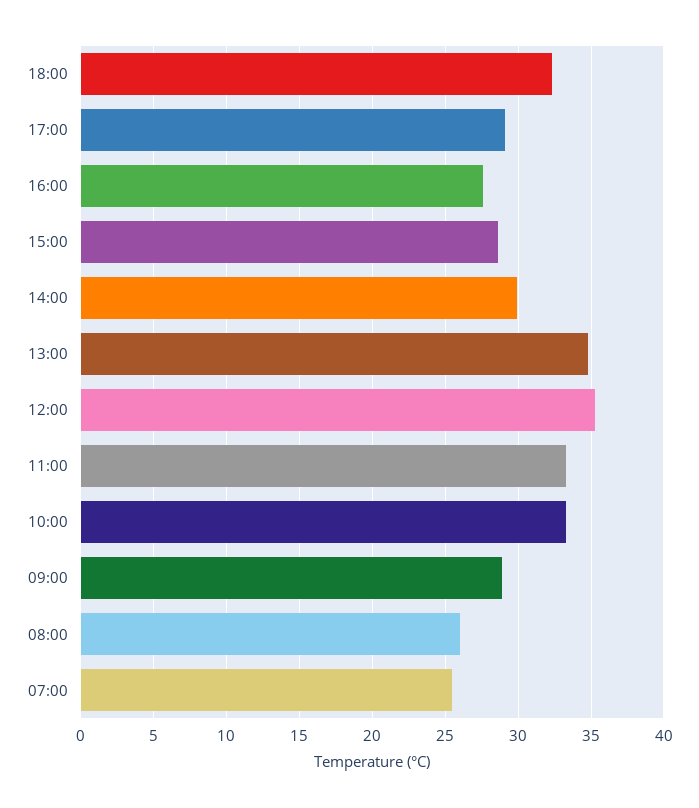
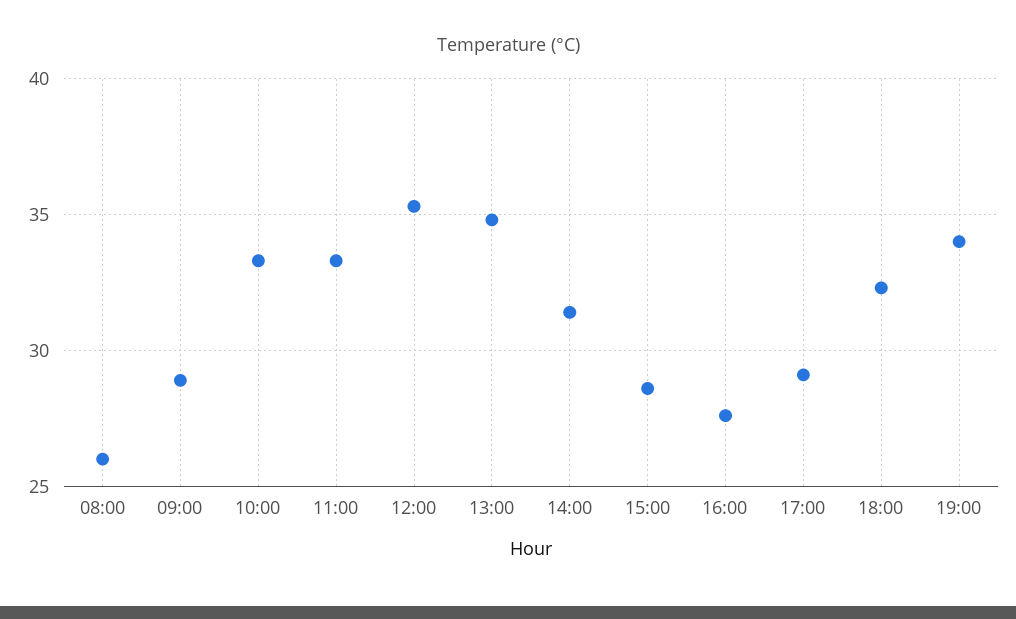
14:00: 30 -> 31.5
07:00: 25.5 -> none
19:00: none -> 34

